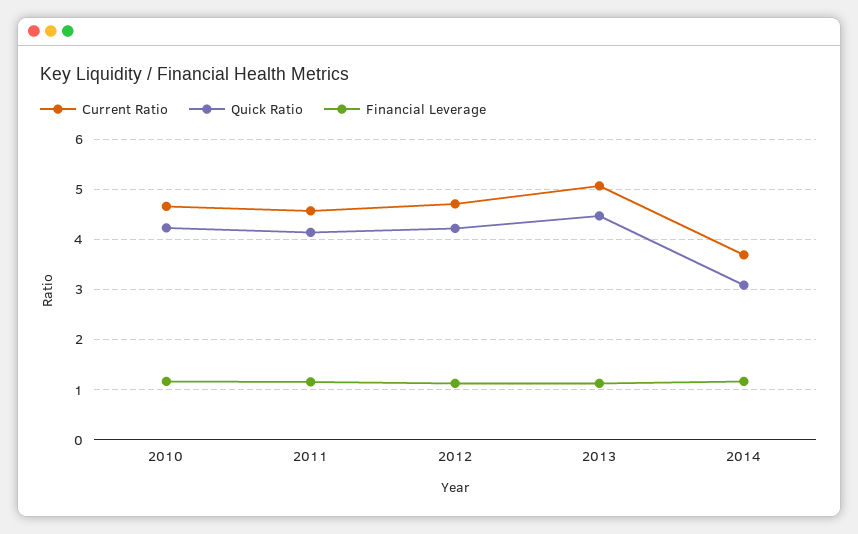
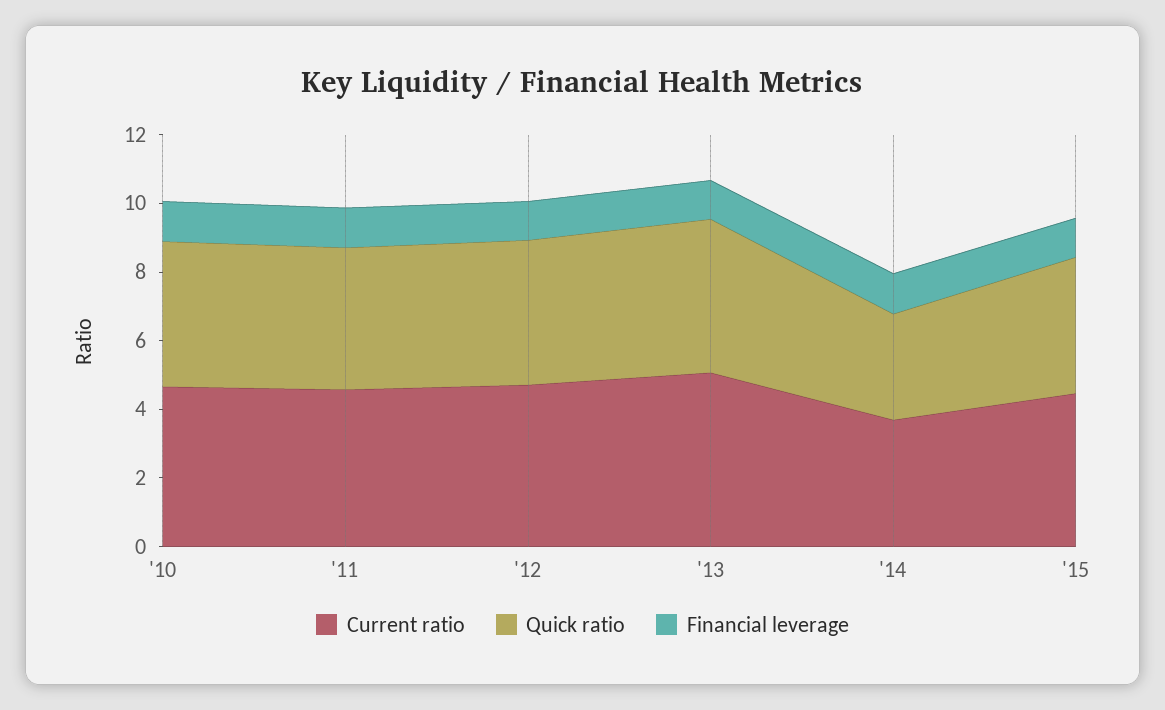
Current Ratio, '15: none -> 4.5
Quick Ratio, '15: none -> 4
Financial Leverage, '15: none -> 1

